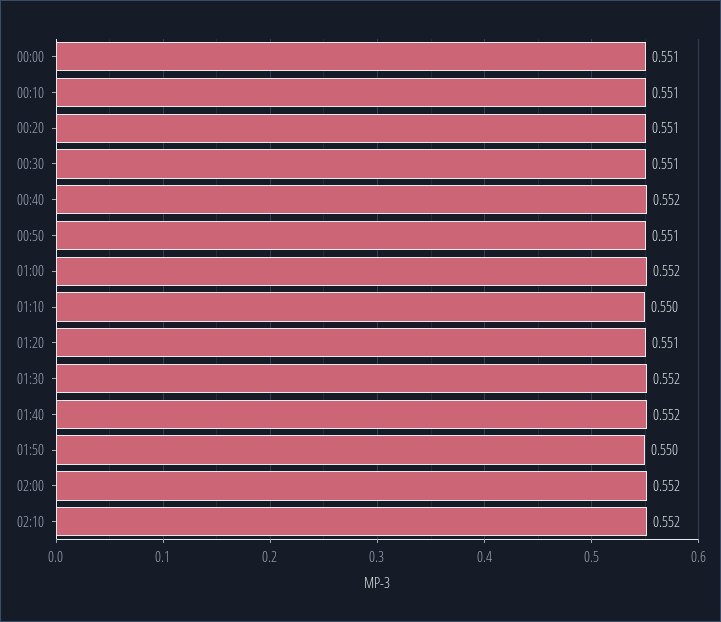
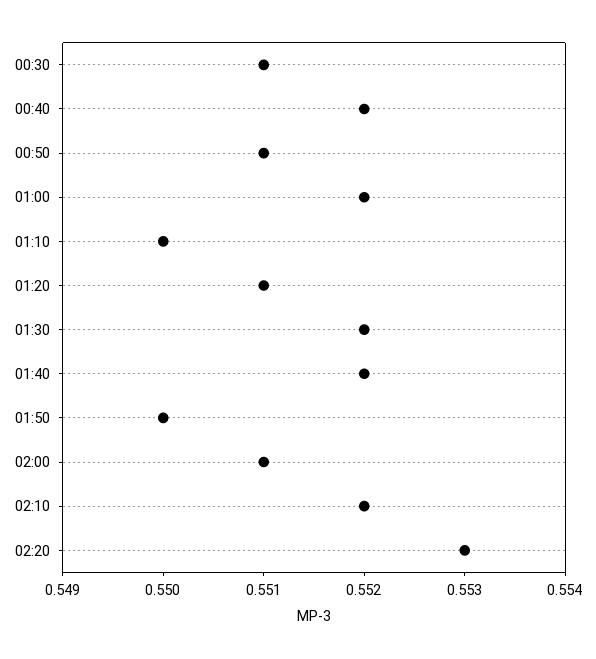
00:00: 0.551 -> none
00:10: 0.551 -> none
00:20: 0.551 -> none
02:00: 0.552 -> 0.551
02:20: none -> 0.553

